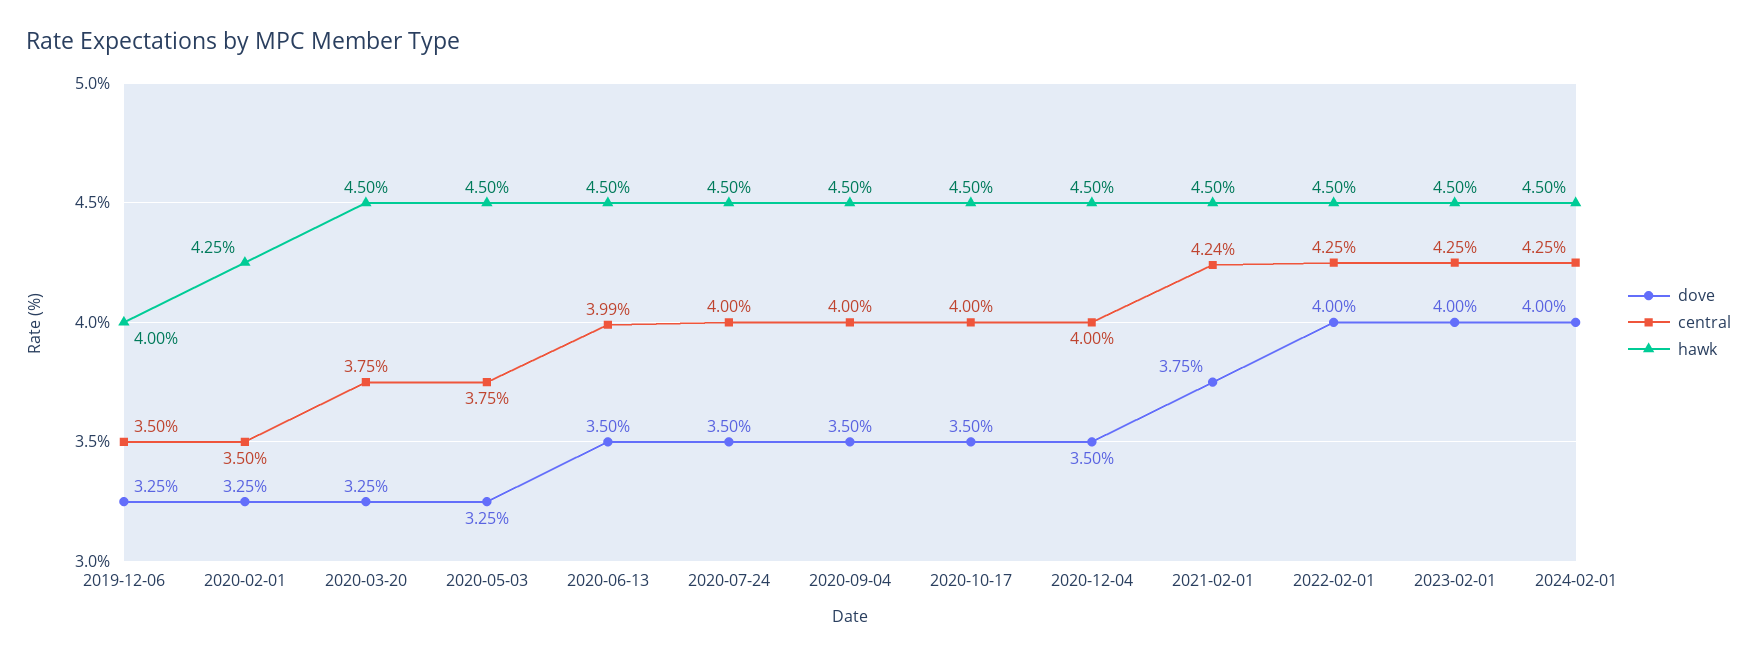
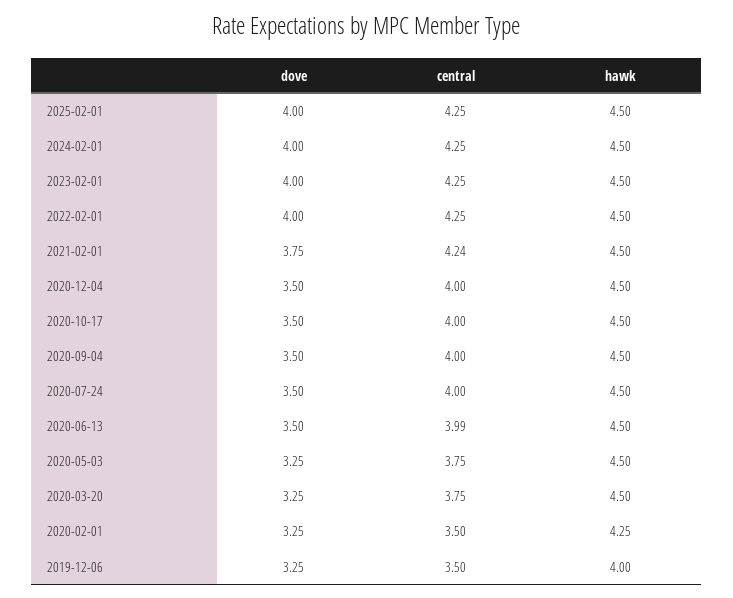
dove, 2025-02-01: none -> 4
central, 2025-02-01: none -> 4.25
hawk, 2025-02-01: none -> 4.5

